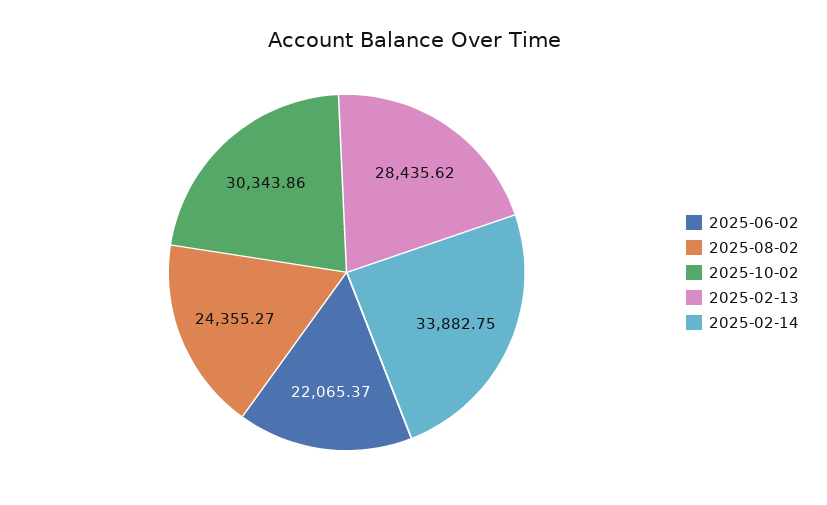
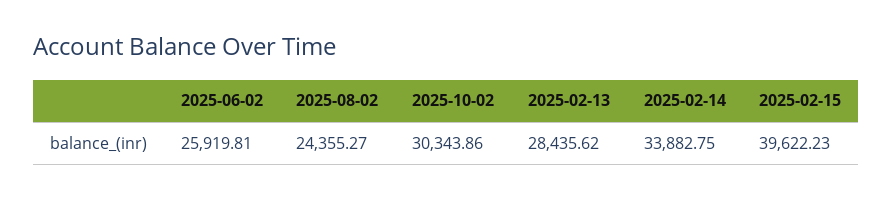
2025-06-02: 22065.37 -> 25919.81
2025-02-15: none -> 39622.23

